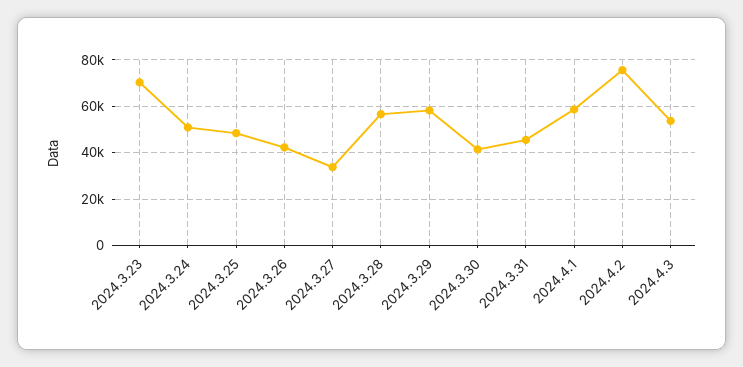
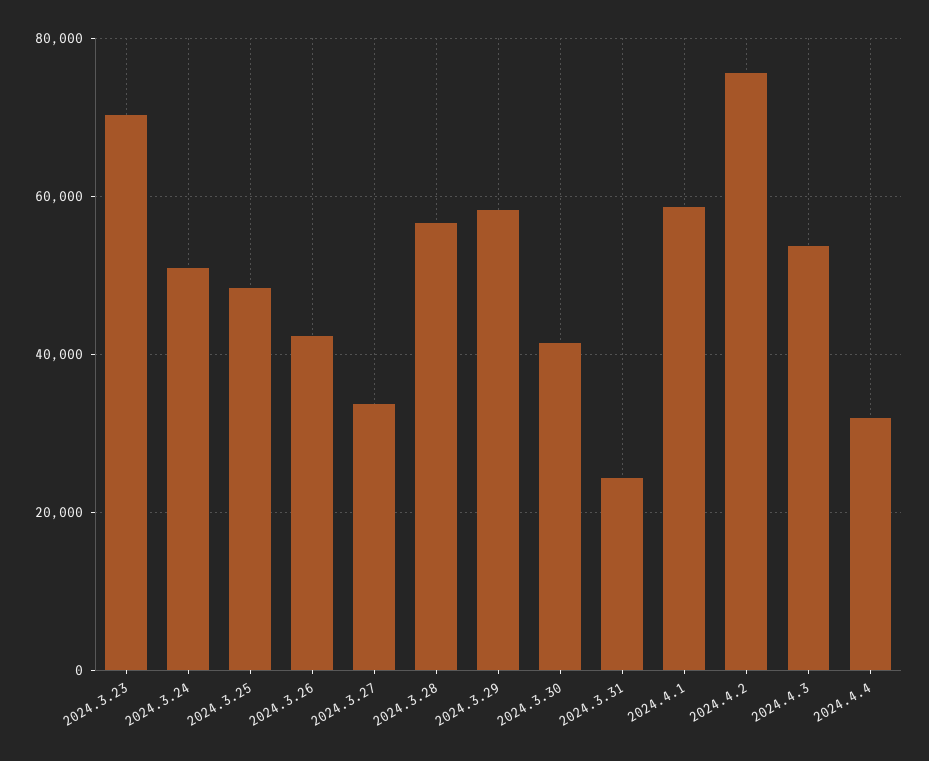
2024.3.31: 45000 -> 24000
2024.4.4: none -> 32000

